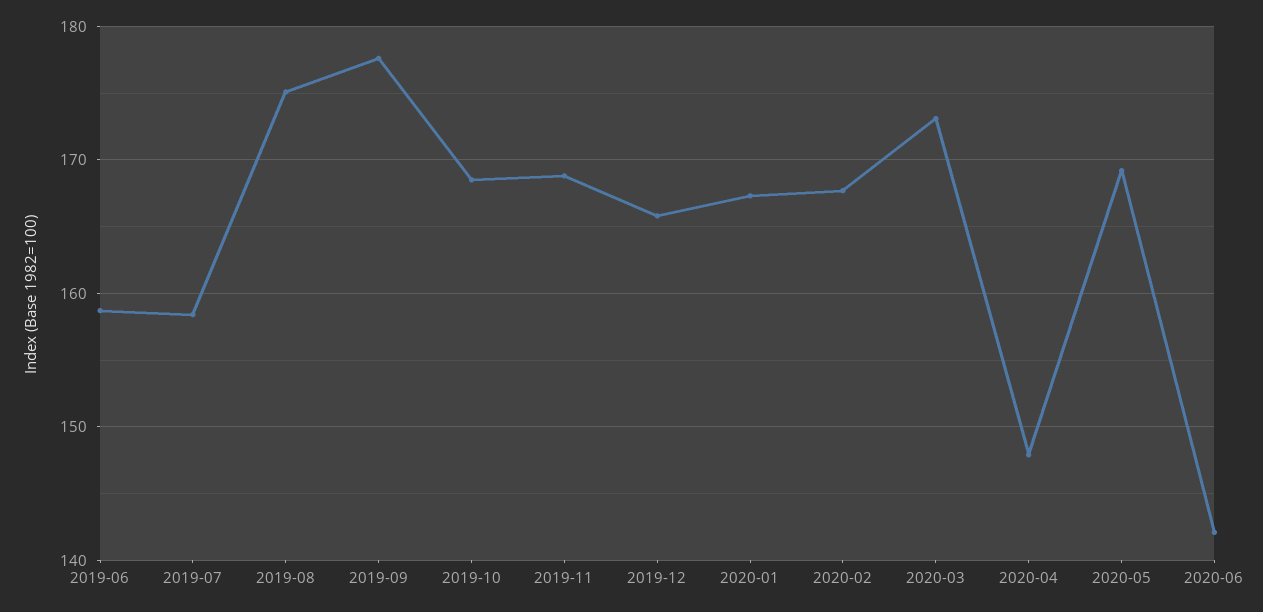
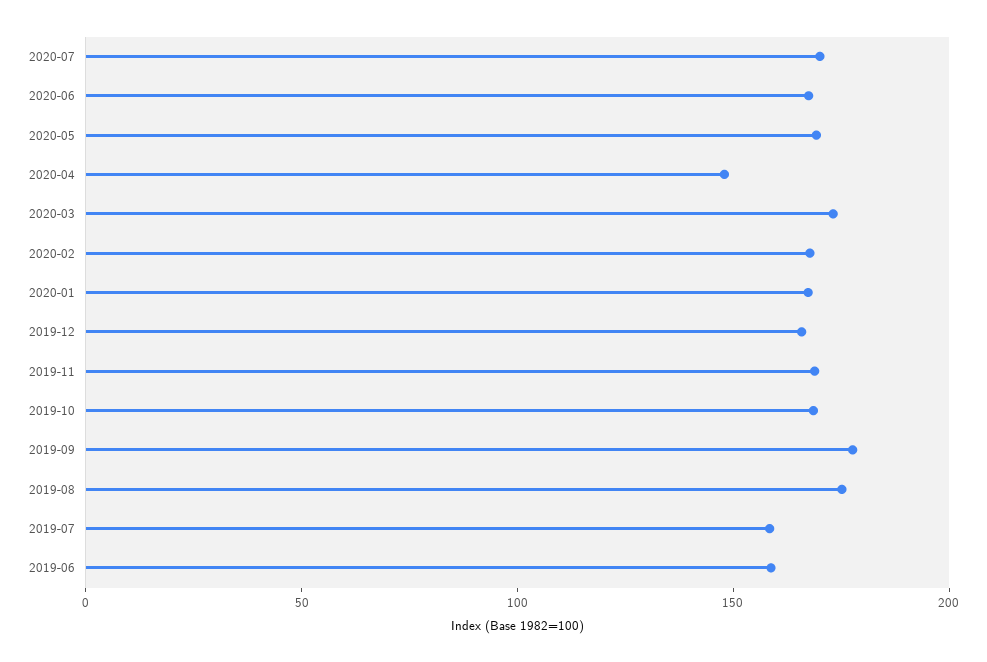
2020-06: 142 -> 170
2020-07: none -> 170

